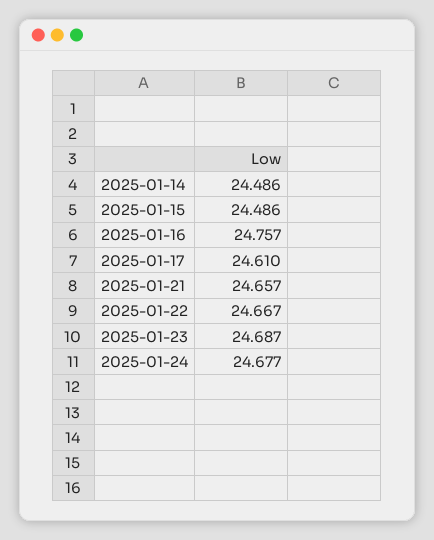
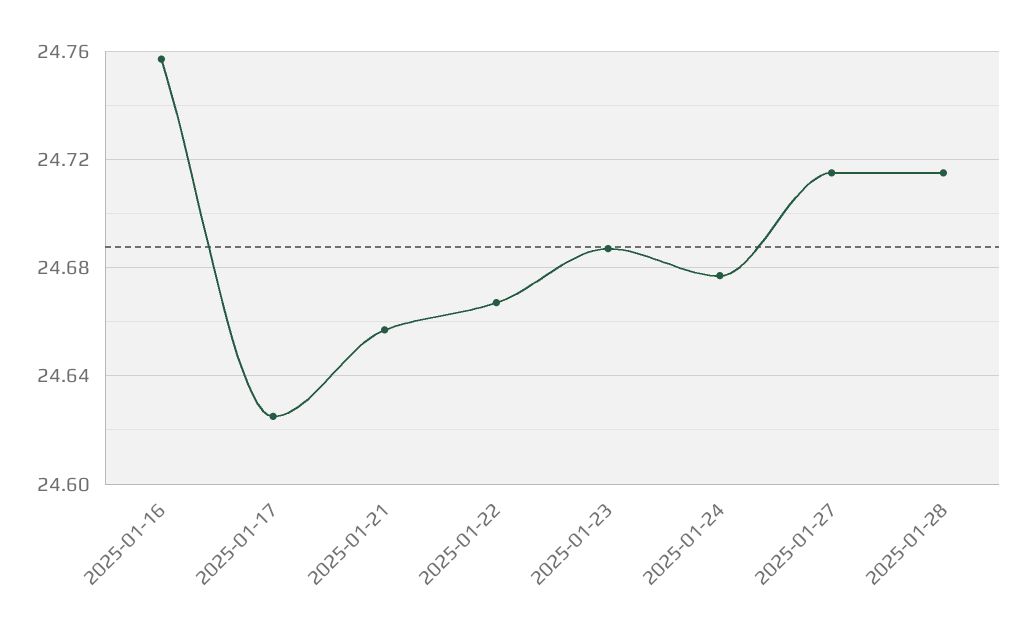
2025-01-14: 24.486 -> none
2025-01-15: 24.486 -> none
2025-01-17: 24.61 -> 24.625
2025-01-27: none -> 24.715
2025-01-28: none -> 24.715

